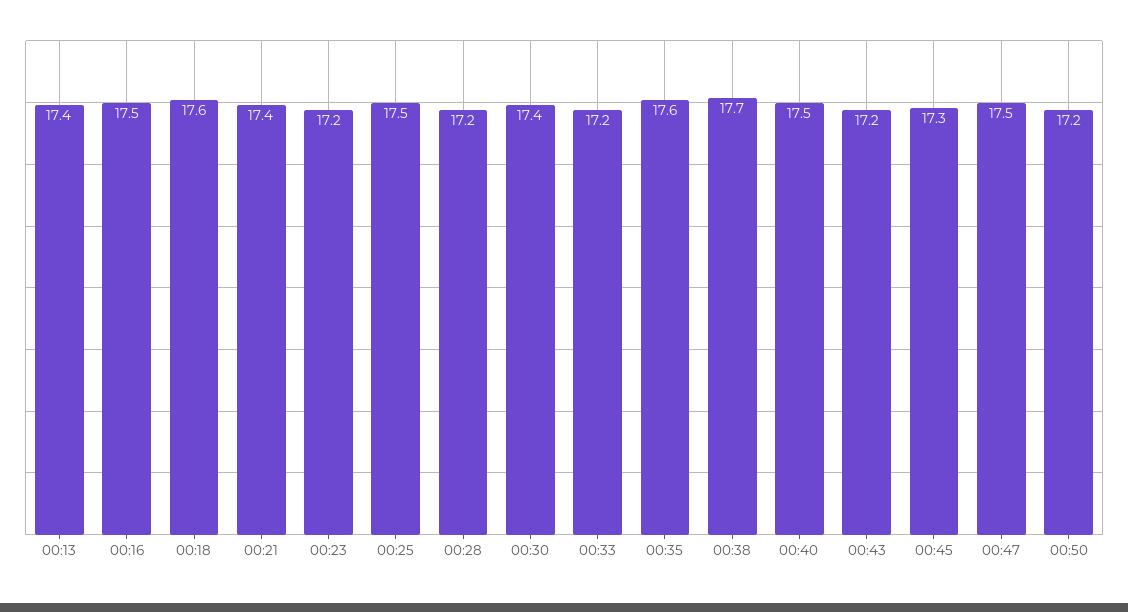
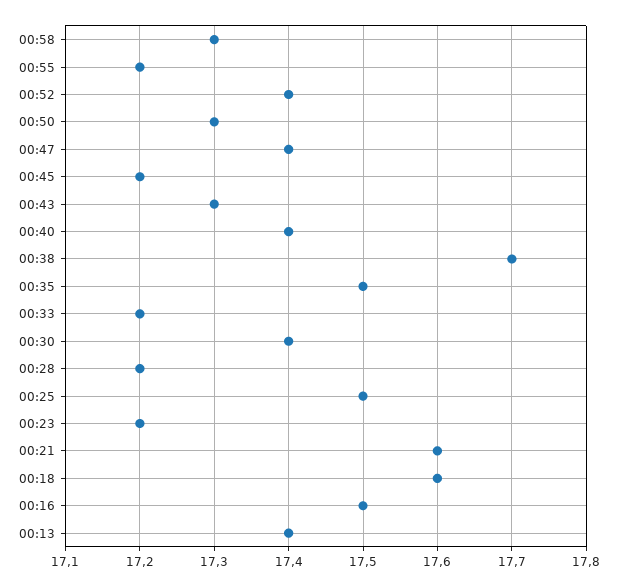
00:21: 17.4 -> 17.6
00:35: 17.6 -> 17.5
00:40: 17.5 -> 17.4
00:43: 17.2 -> 17.3
00:45: 17.3 -> 17.2
00:47: 17.5 -> 17.4
00:50: 17.2 -> 17.3
00:58: none -> 17.3
00:55: none -> 17.2
00:52: none -> 17.4

